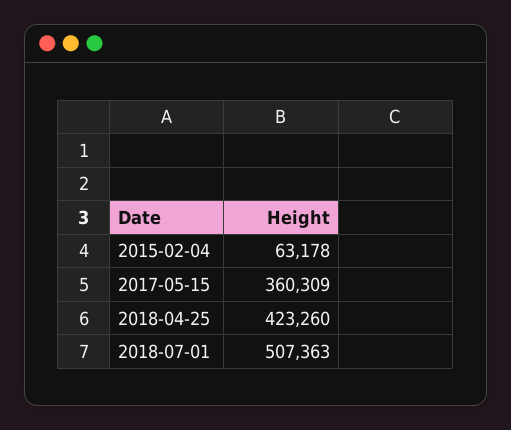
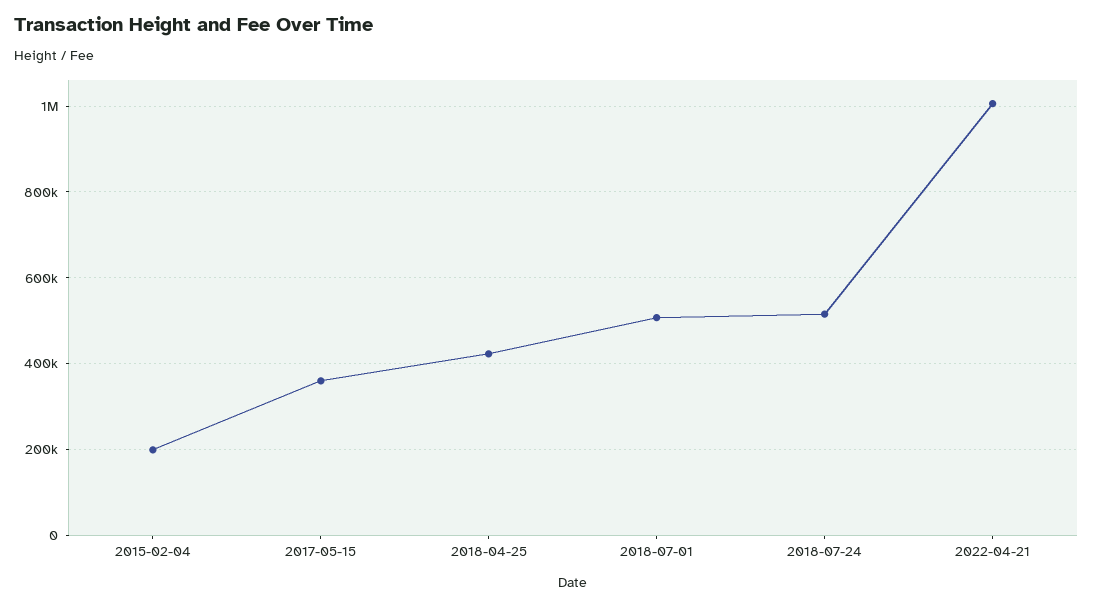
2015-02-04: 63178 -> 200000
2018-07-24: none -> 520000
2022-04-21: none -> 1000000

